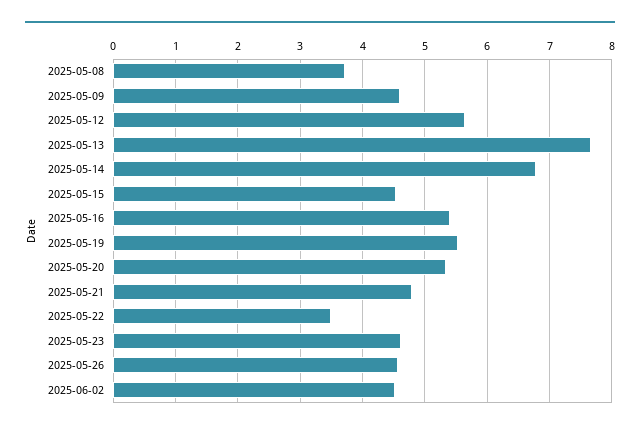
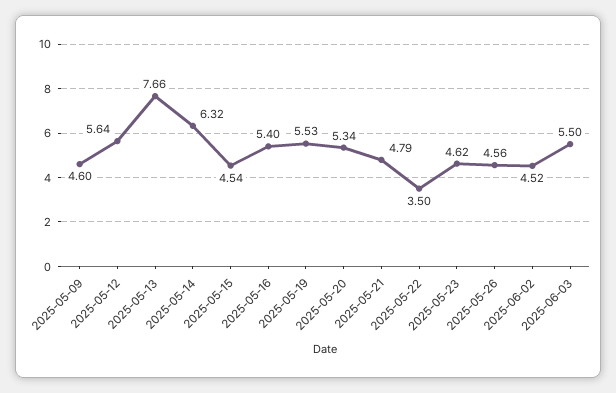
2025-05-08: 3.7 -> none
2025-05-14: 6.8 -> 6.32
2025-06-03: none -> 5.5

